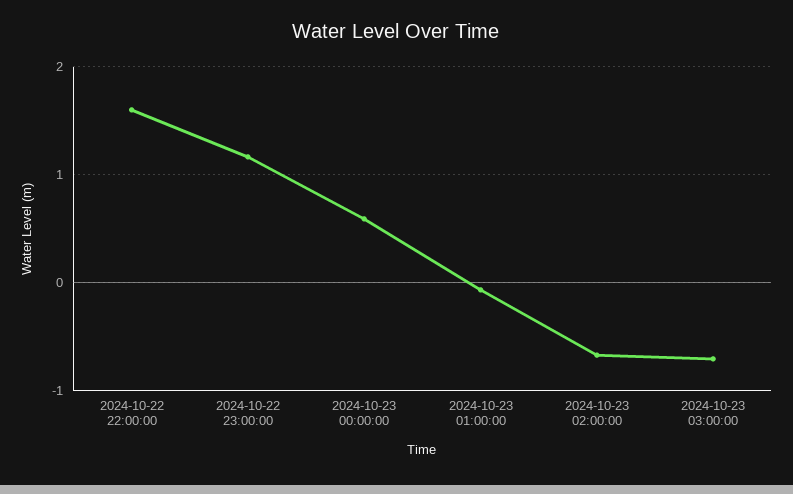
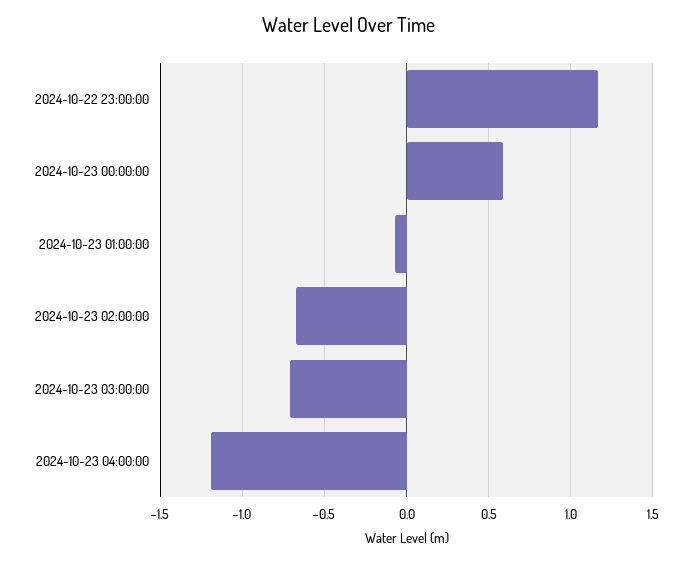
2024-10-22 22:00:00: 1.6 -> none
2024-10-23 04:00:00: none -> -1.2

